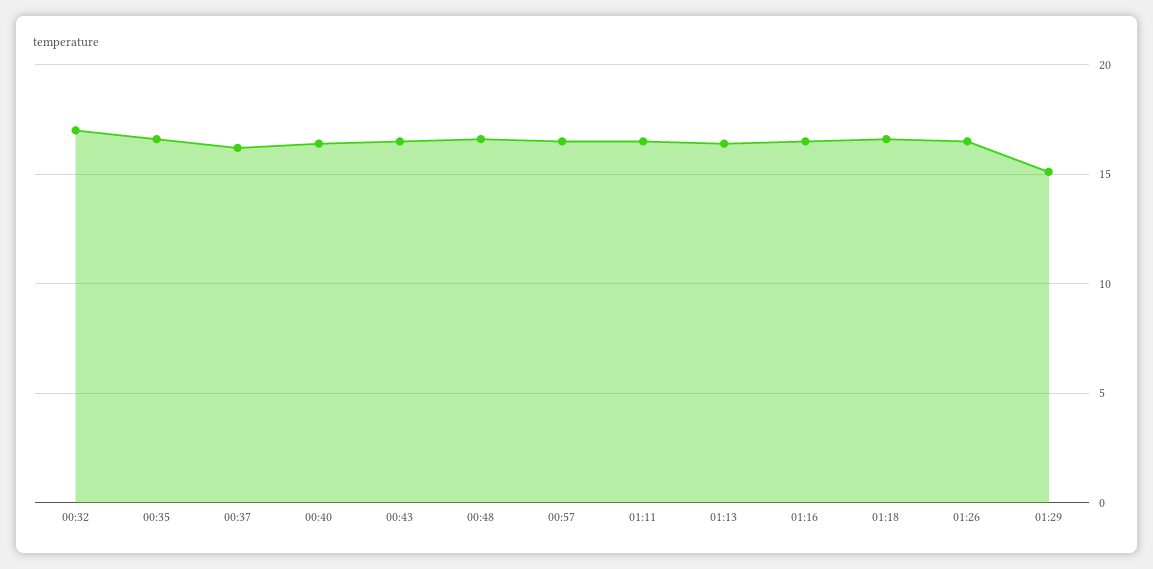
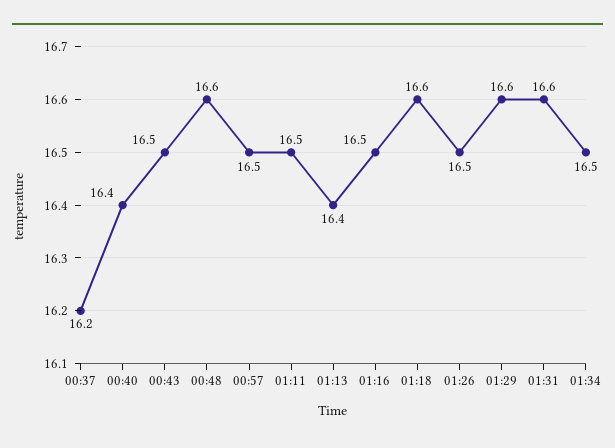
00:32: 17 -> none
00:35: 16.5 -> none
01:29: 15 -> 16.6
01:31: none -> 16.6
01:34: none -> 16.5

